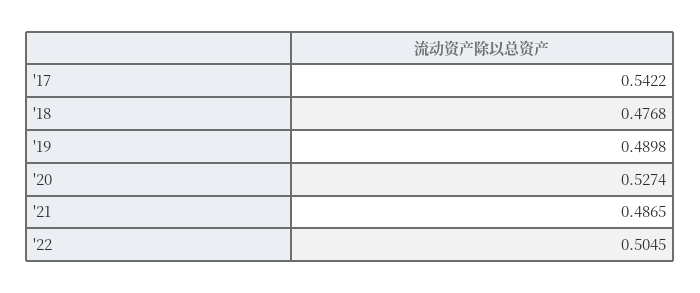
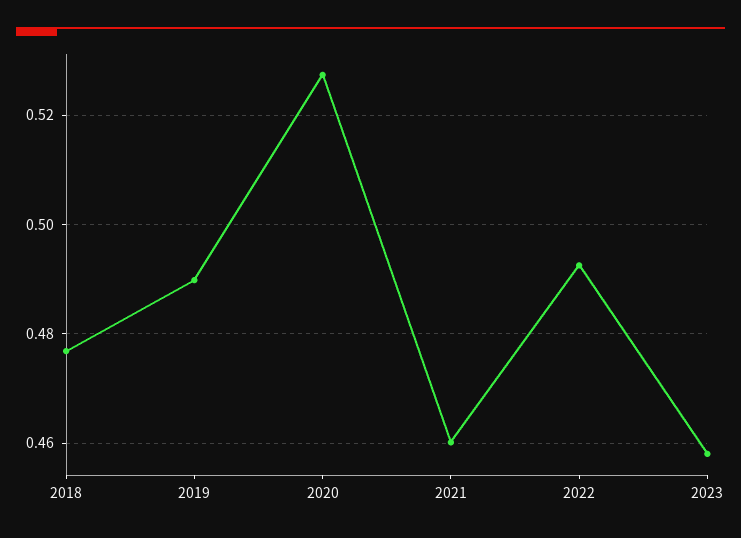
'17: 0.5422 -> none
'21: 0.4865 -> 0.46
'22: 0.5045 -> 0.492
2023: none -> 0.458

